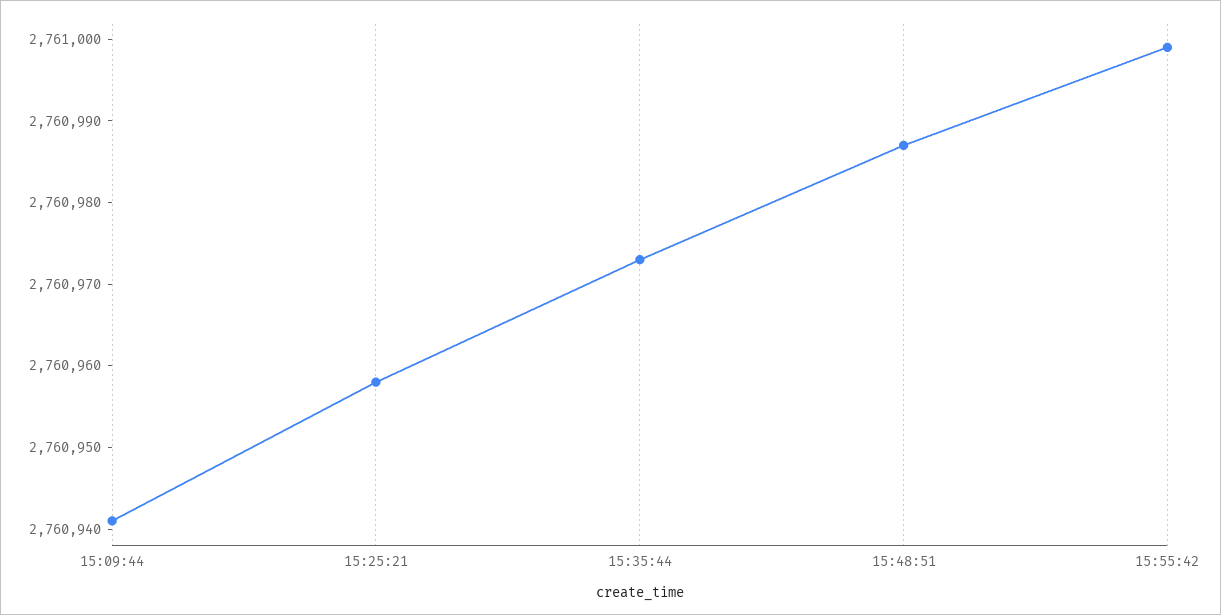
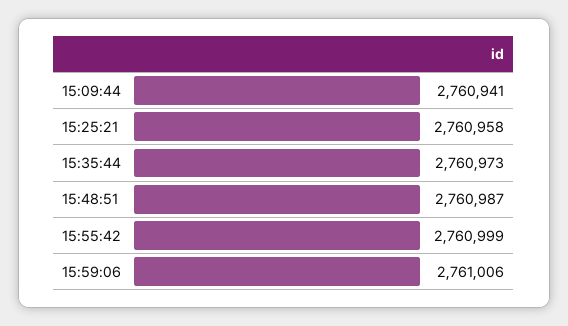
15:59:06: none -> 2761006

